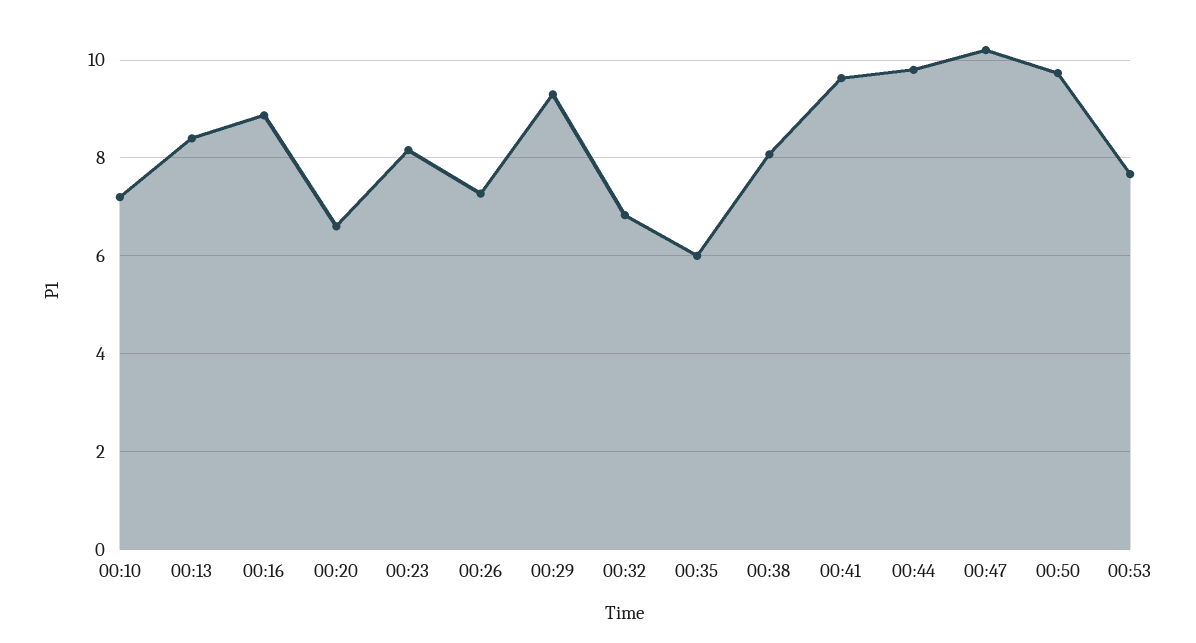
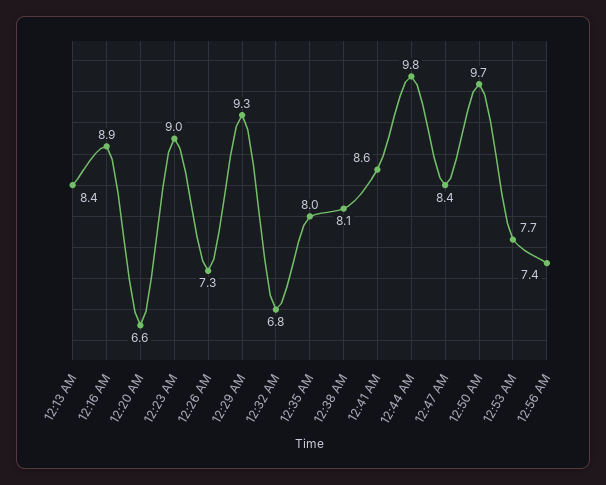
00:10: 7.2 -> none
00:23: 8.2 -> 9
00:35: 6 -> 8
00:41: 9.6 -> 8.6
00:47: 10.2 -> 8.4
12:56 AM: none -> 7.4

